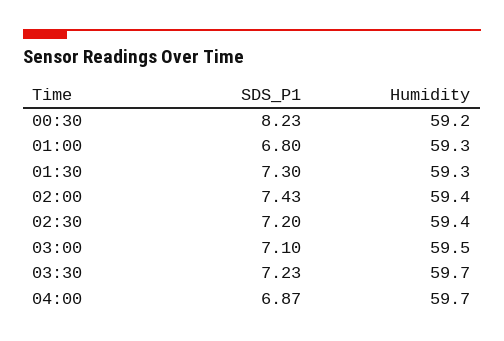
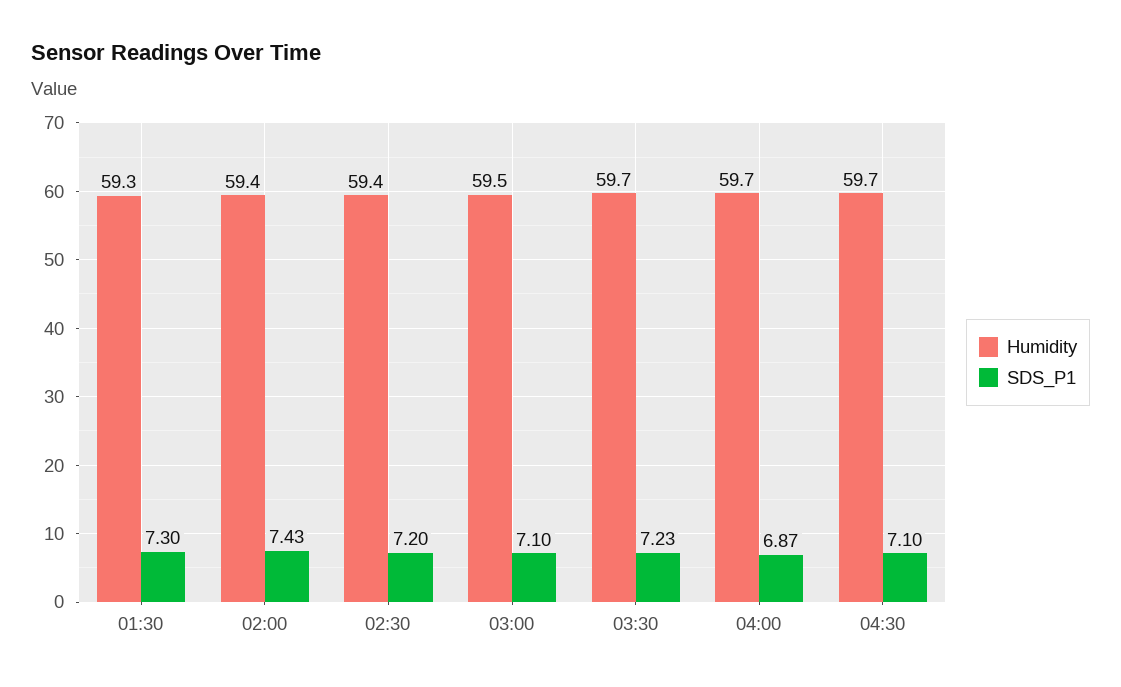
SDS_P1, 00:30: 8.23 -> none
Humidity, 00:30: 59.2 -> none
SDS_P1, 01:00: 6.8 -> none
Humidity, 01:00: 59.3 -> none
Humidity, 04:30: none -> 59.7
SDS_P1, 04:30: none -> 7.1

